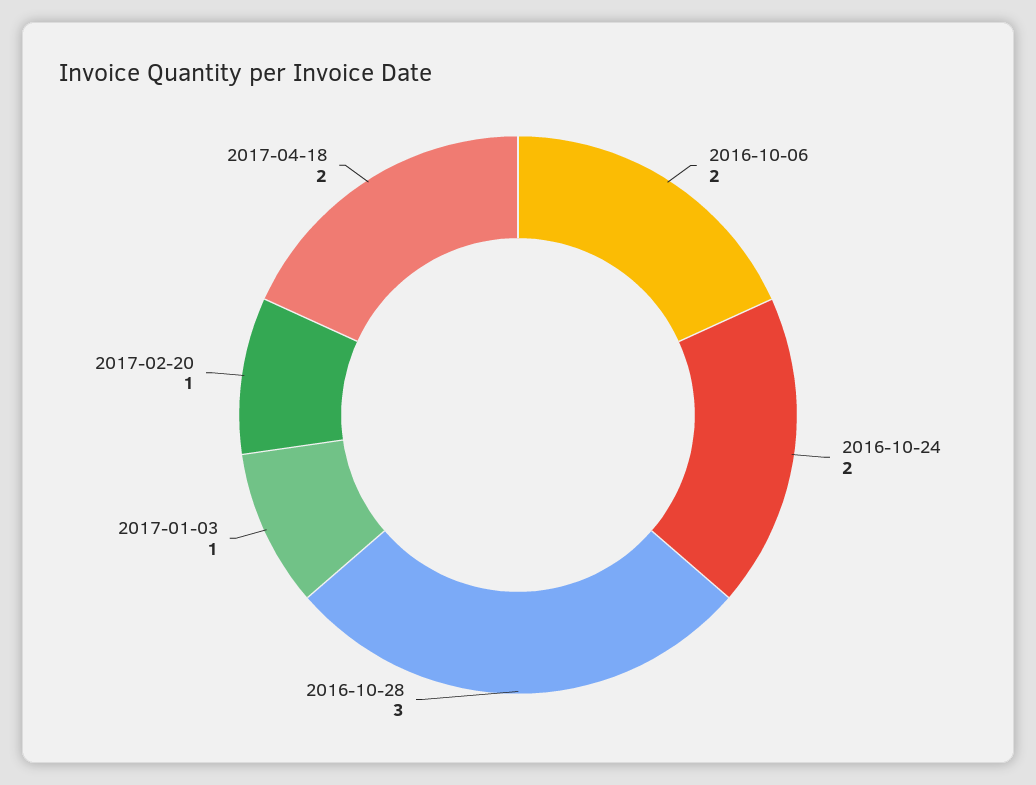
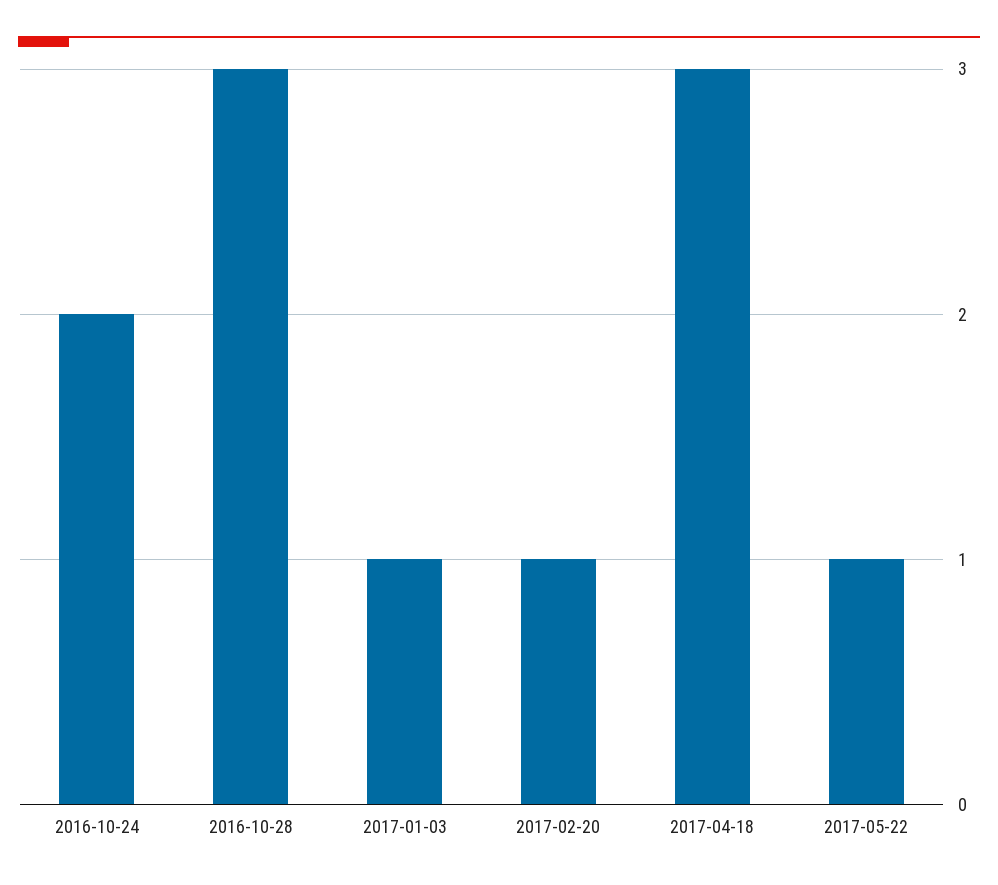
2016-10-06: 2 -> none
2017-04-18: 2 -> 3
2017-05-22: none -> 1

